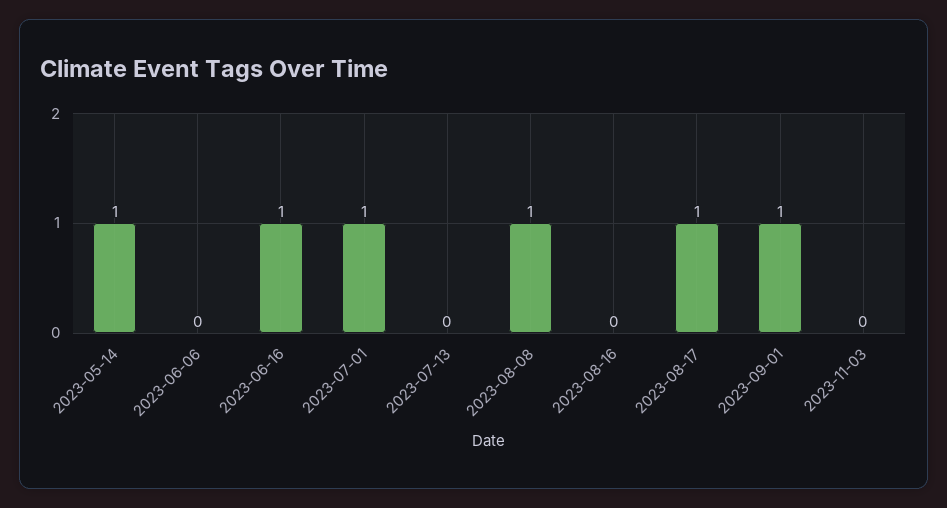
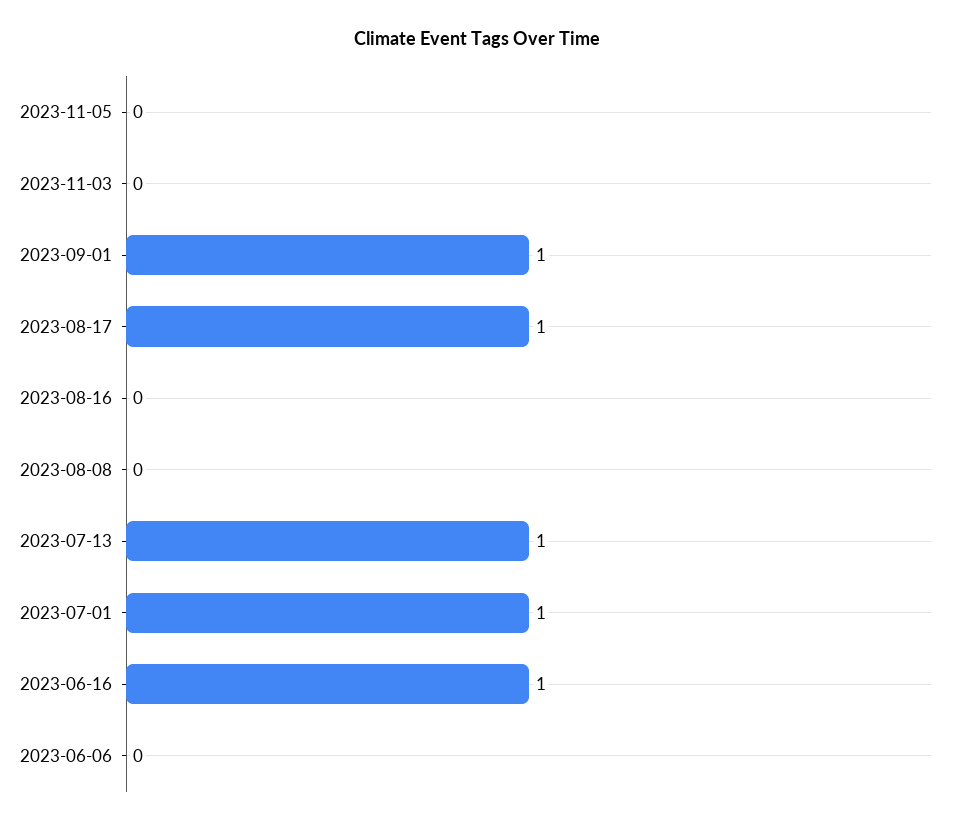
2023-05-14: 1 -> none
2023-07-13: 0 -> 1
2023-08-08: 1 -> 0
2023-11-05: none -> 0

